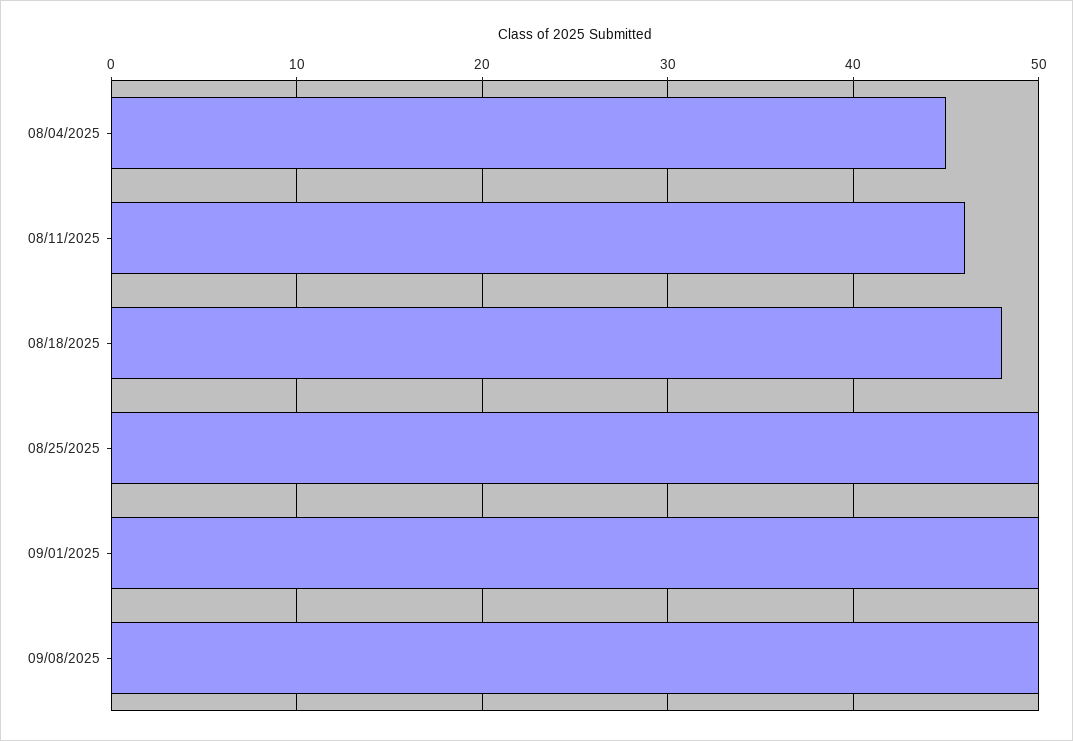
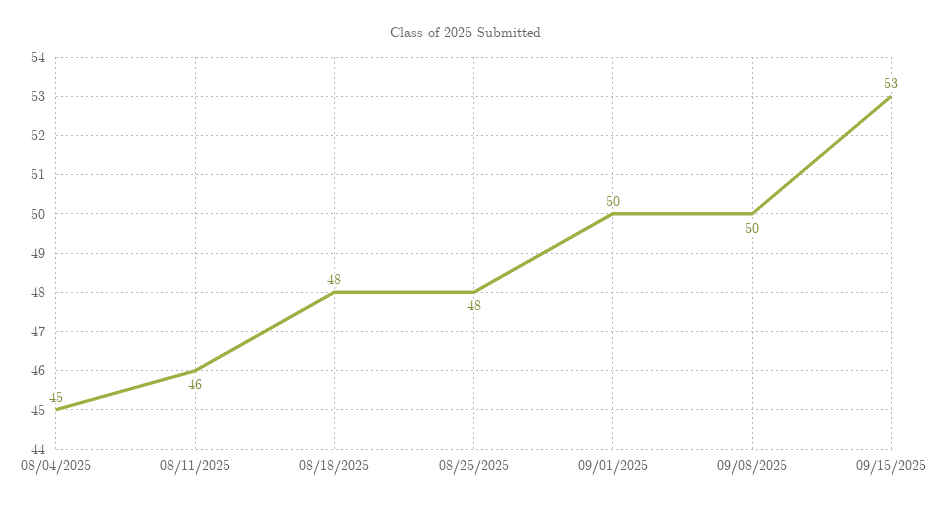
08/25/2025: 50 -> 48
09/15/2025: none -> 53

